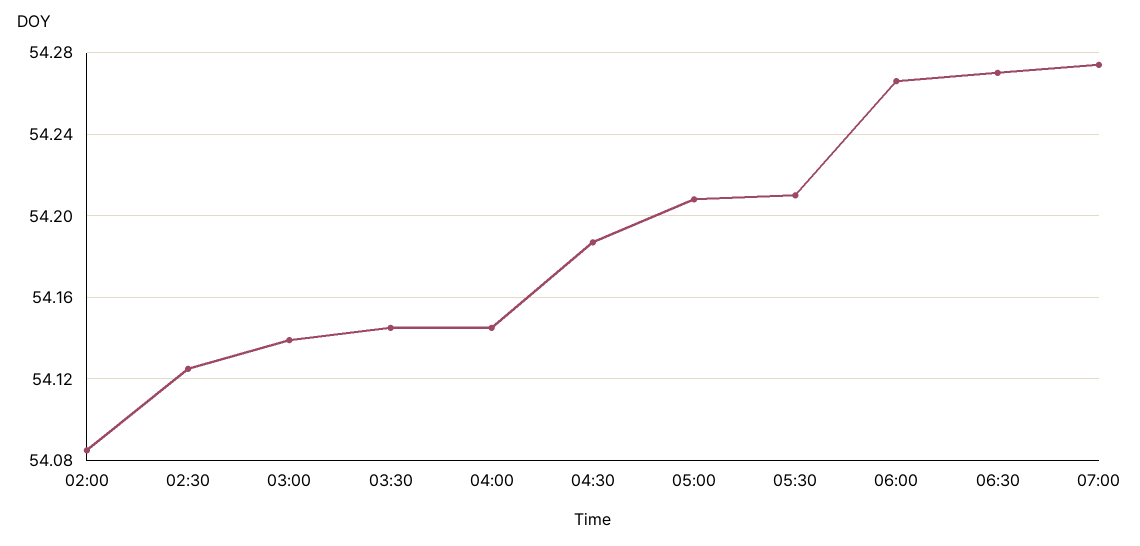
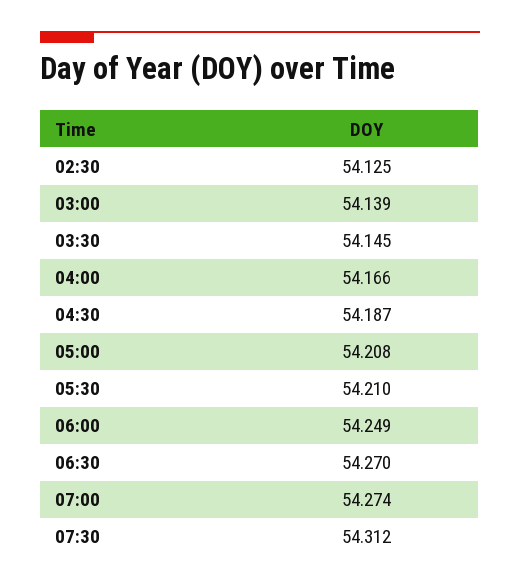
02:00: 54.085 -> none
04:00: 54.145 -> 54.166
06:00: 54.265 -> 54.249
07:30: none -> 54.312

